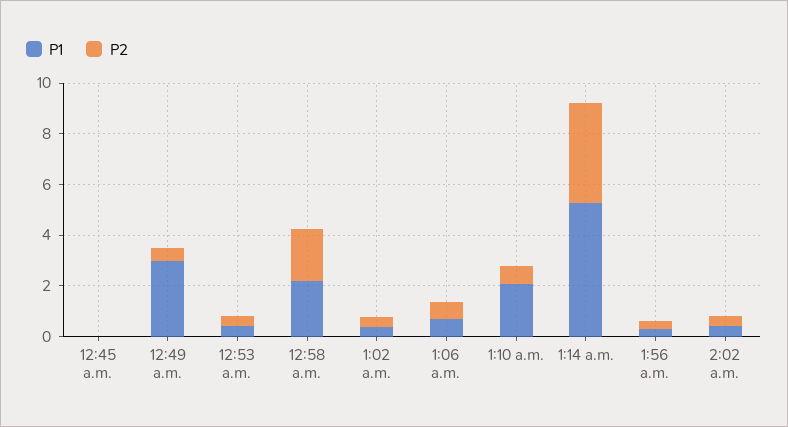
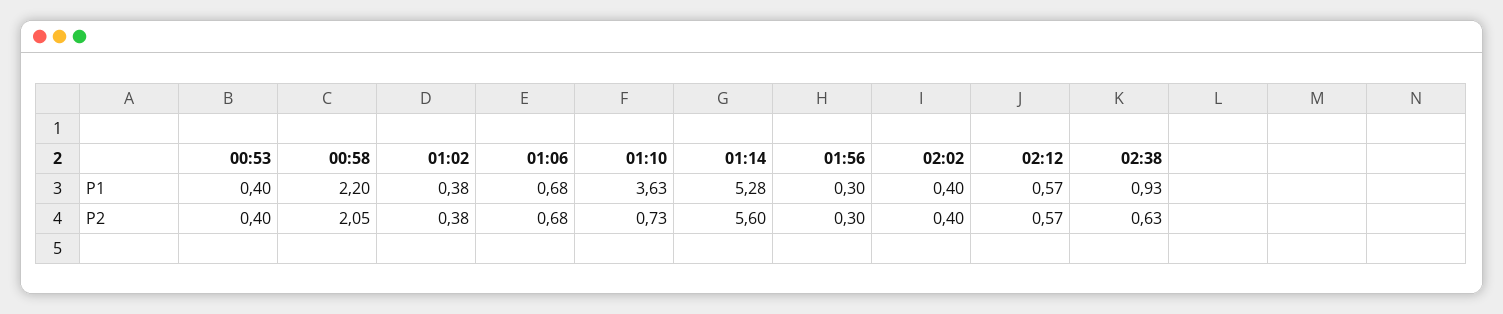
P1, 12:45 a.m.: 0 -> none
P2, 12:45 a.m.: 0 -> none
P1, 12:49 a.m.: 3 -> none
P2, 12:49 a.m.: 0.5 -> none
P1, 1:10 a.m.: 2 -> 3.63
P2, 1:14 a.m.: 4 -> 5.6
P1, 02:12: none -> 0.57
P1, 02:38: none -> 0.93
P2, 02:12: none -> 0.57
P2, 02:38: none -> 0.63

